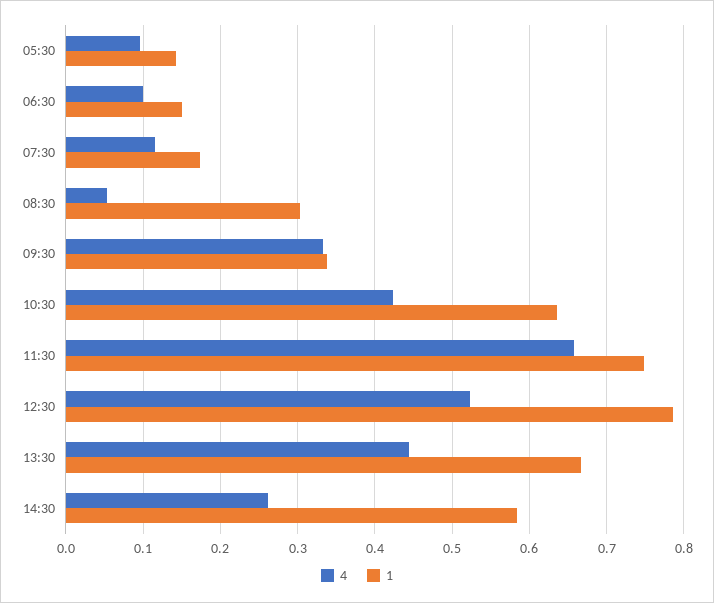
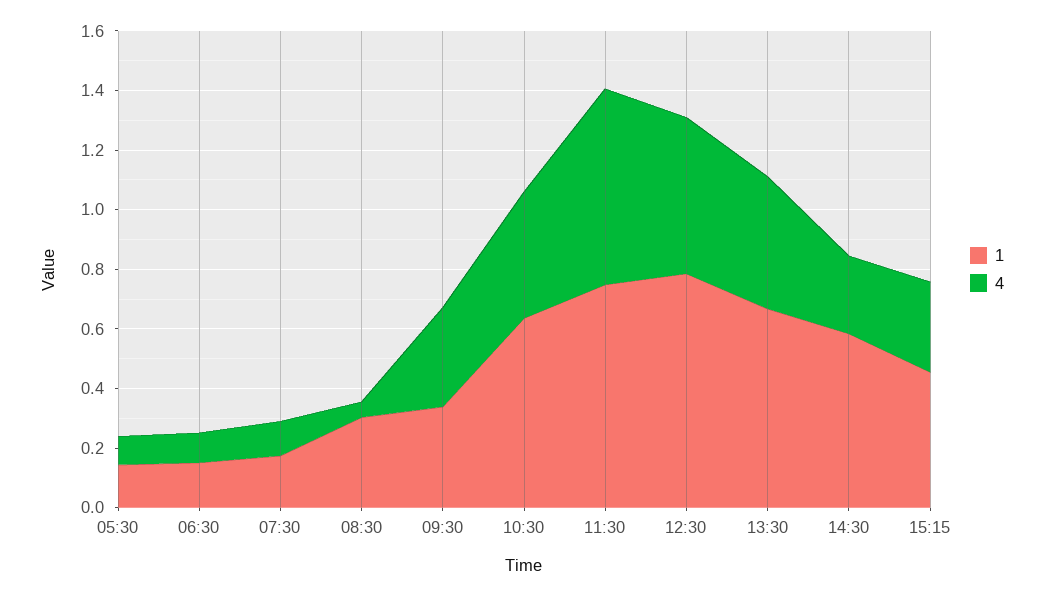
1, 15:15: none -> 0.45
4, 15:15: none -> 0.3

